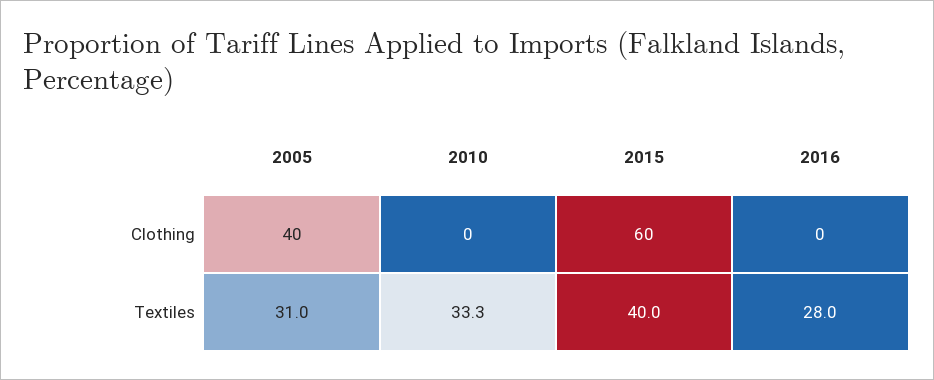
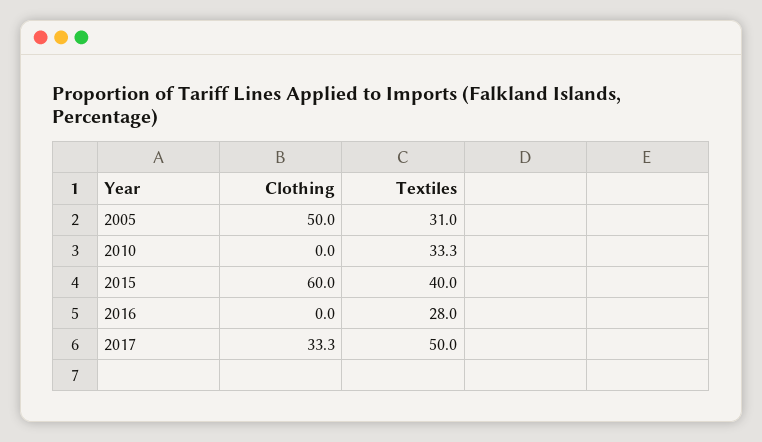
2005, Clothing: 40 -> 50
2017, Clothing: none -> 33.3
2017, Textiles: none -> 50

